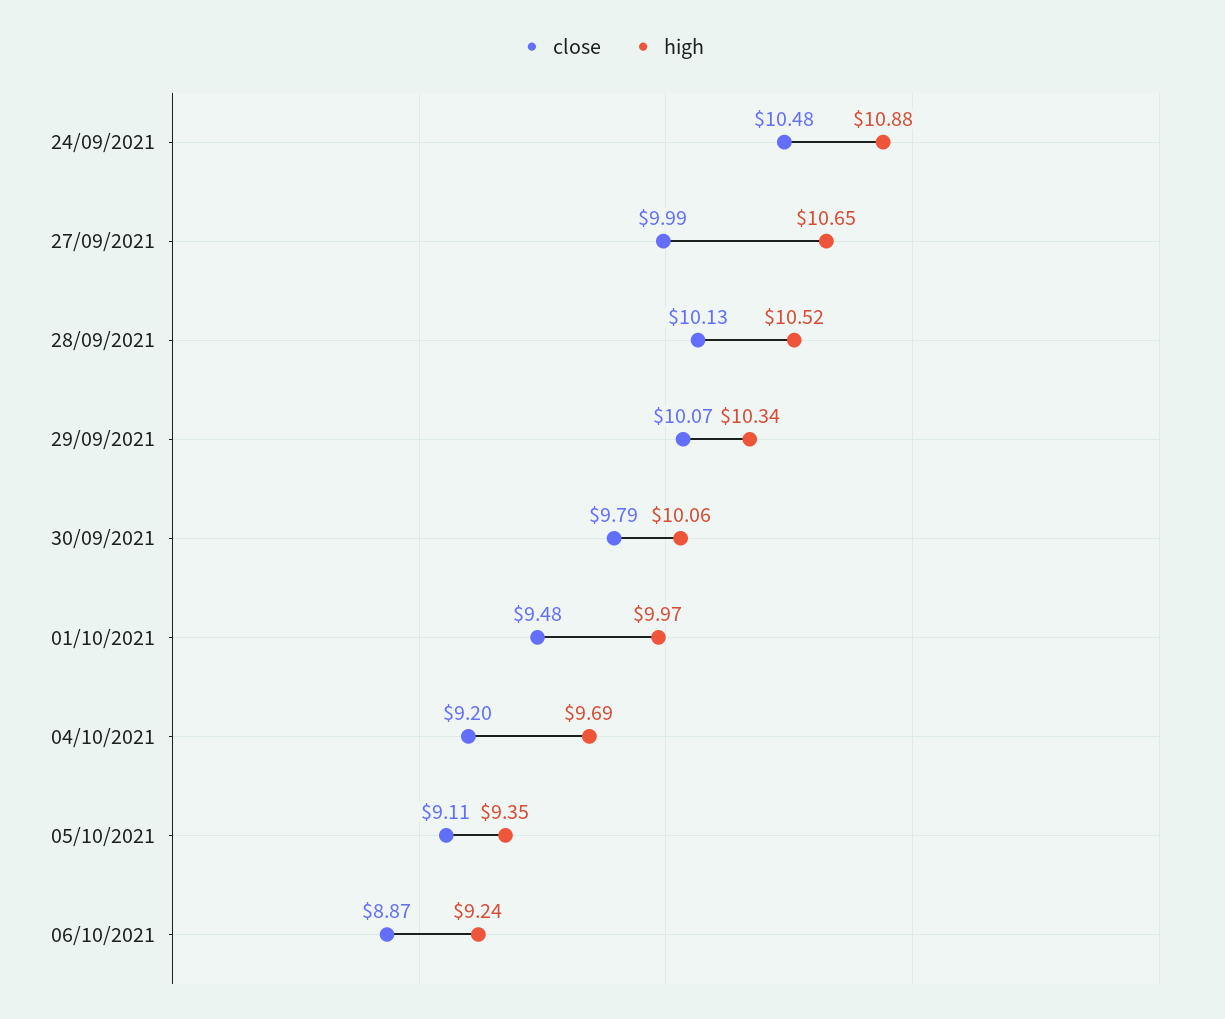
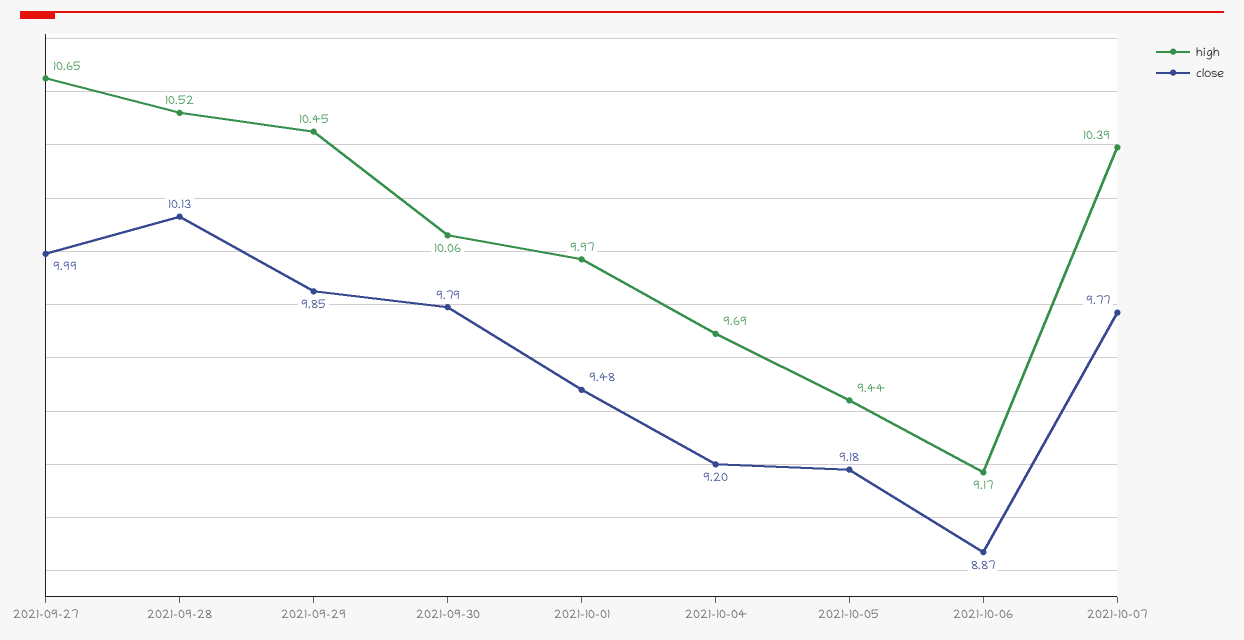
close, 24/09/2021: 10.48 -> none
high, 24/09/2021: 10.88 -> none
close, 29/09/2021: 10.07 -> 9.85
high, 29/09/2021: 10.34 -> 10.45
close, 05/10/2021: 9.11 -> 9.18
high, 05/10/2021: 9.35 -> 9.44
high, 06/10/2021: 9.24 -> 9.17
high, 2021-10-07: none -> 10.39
close, 2021-10-07: none -> 9.77

